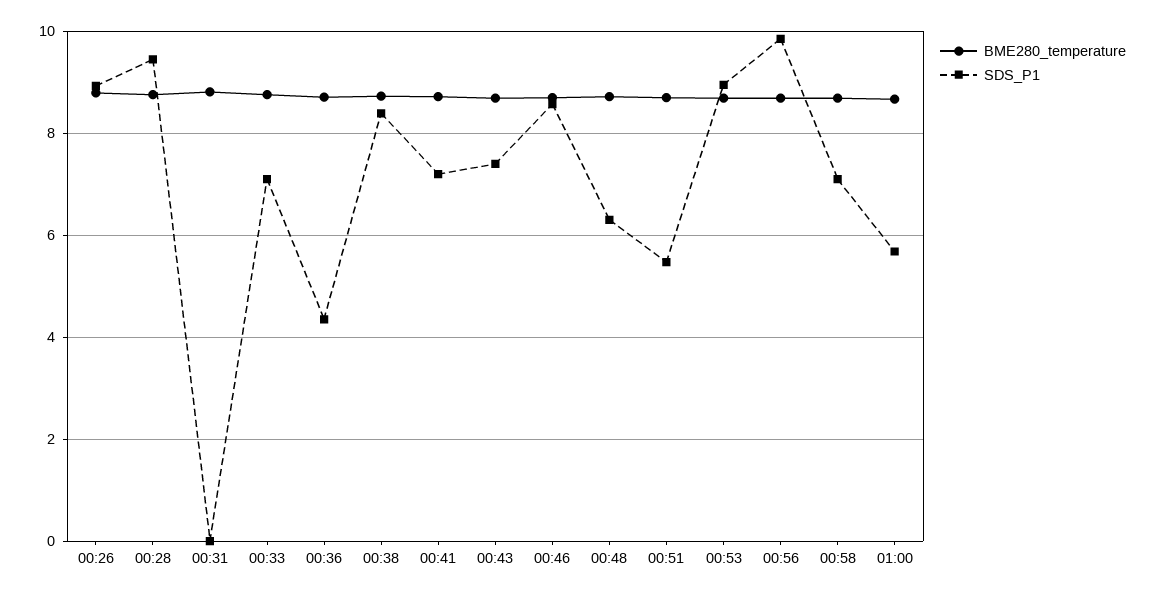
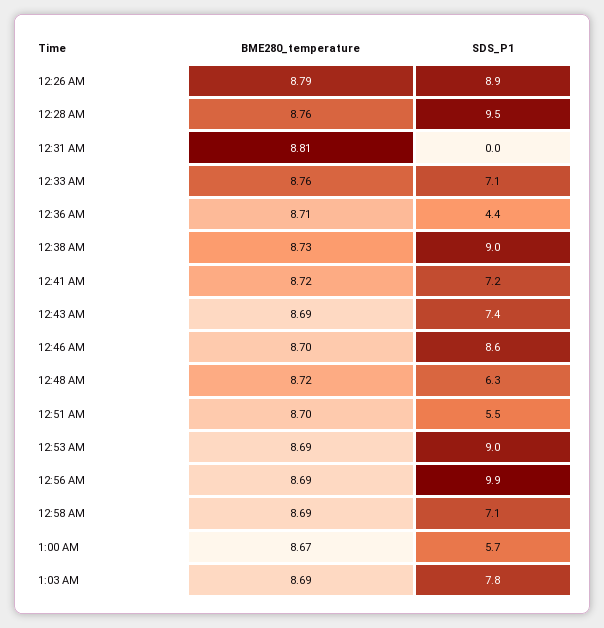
SDS_P1, 00:38: 8.4 -> 9
BME280_temperature, 1:03 AM: none -> 8.69
SDS_P1, 1:03 AM: none -> 7.8

